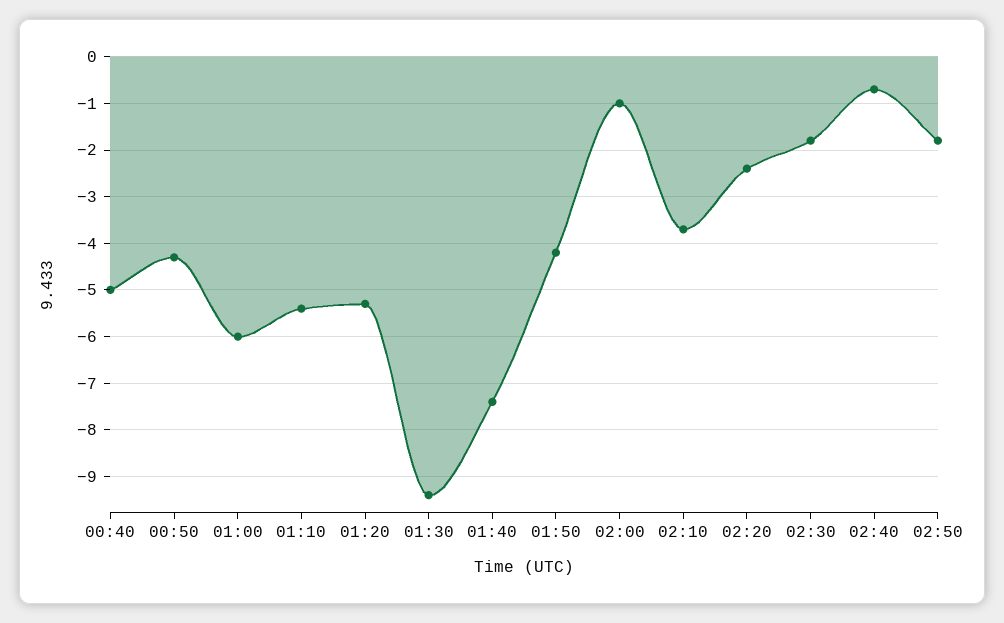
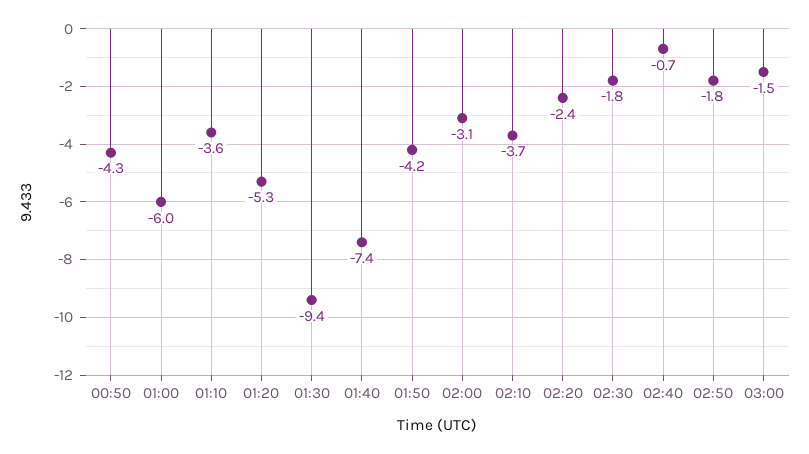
00:40: -5 -> none
01:10: -5.5 -> -3.6
02:00: -1 -> -3.1
03:00: none -> -1.5

